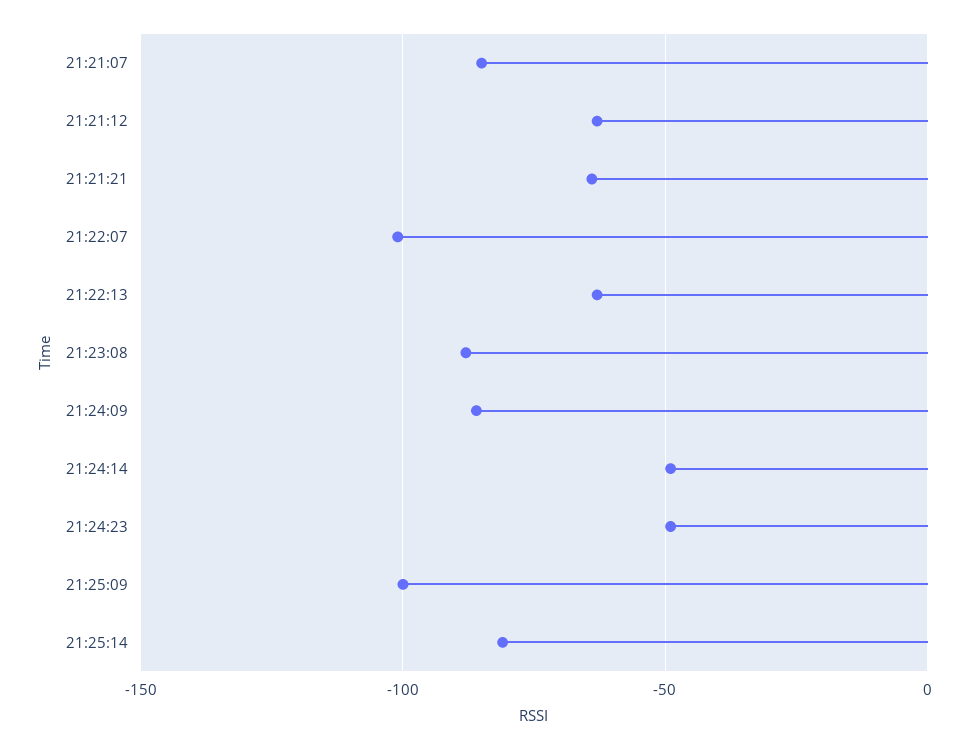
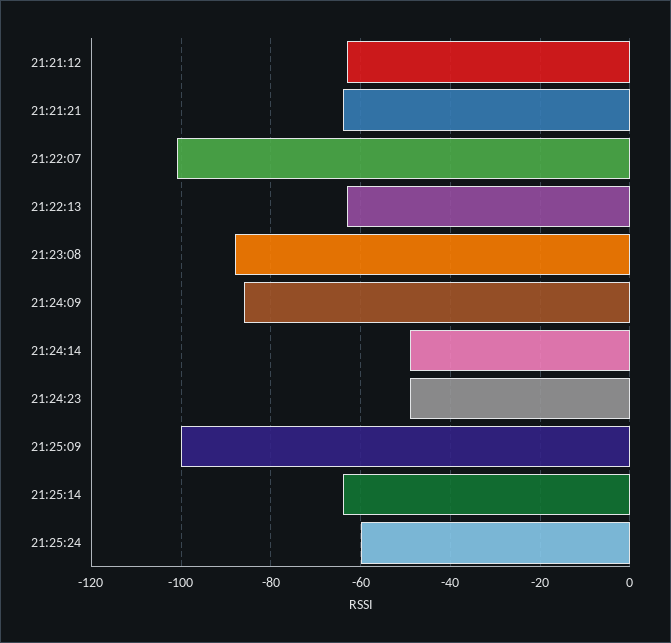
21:21:07: -85 -> none
21:25:14: -80 -> -65
21:25:24: none -> -60

